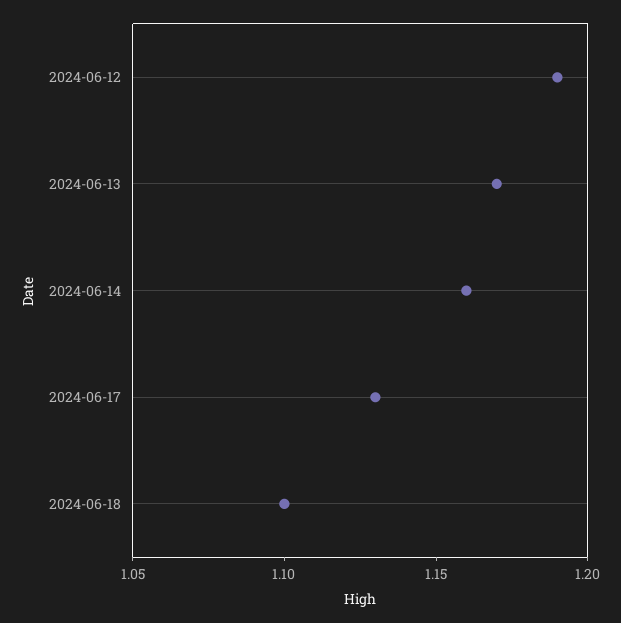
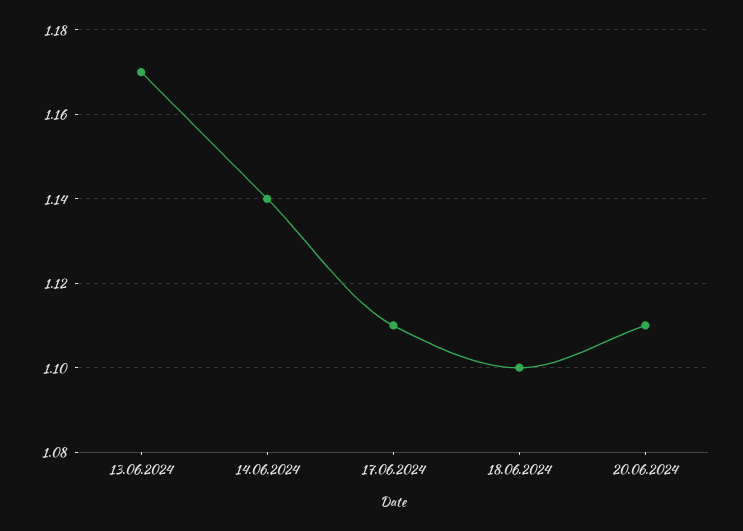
2024-06-12: 1.19 -> none
2024-06-14: 1.16 -> 1.14
2024-06-17: 1.13 -> 1.11
20.06.2024: none -> 1.11

